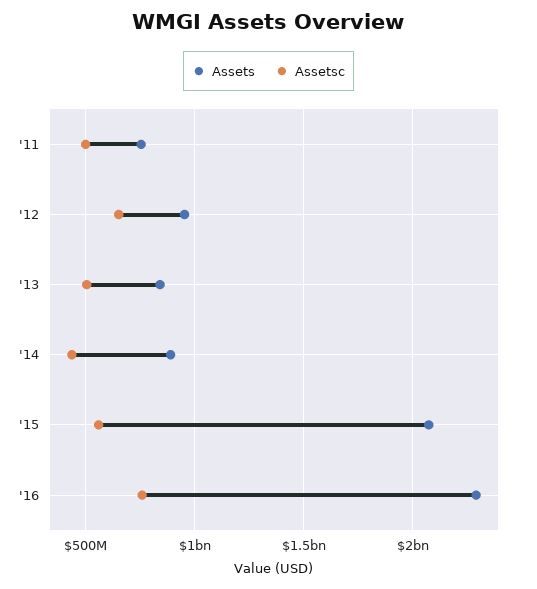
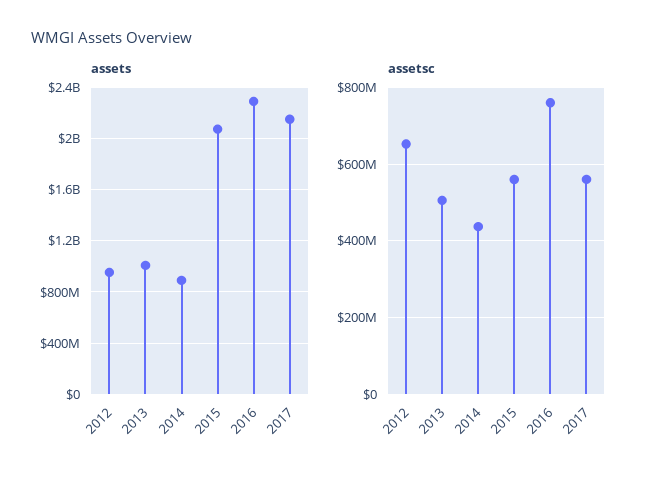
Assets, '11: 750000000 -> none
Assetsc, '11: 500000000 -> none
Assets, '13: 850000000 -> 1000000000
Assets, 2017: none -> 2150000000
Assetsc, 2017: none -> 560000000

